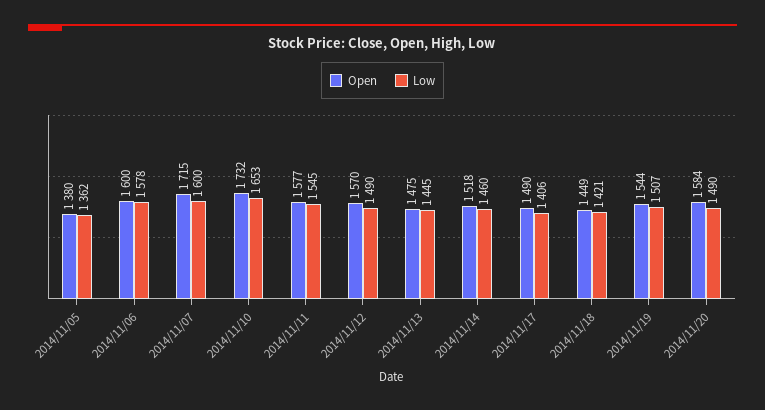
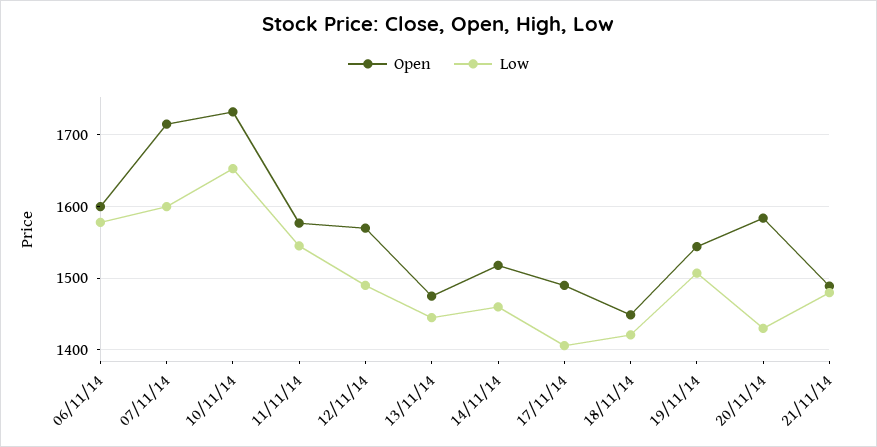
Open, 2014/11/05: 1380 -> none
Low, 2014/11/05: 1362 -> none
Low, 2014/11/20: 1490 -> 1430
Open, 21/11/14: none -> 1490
Low, 21/11/14: none -> 1480

